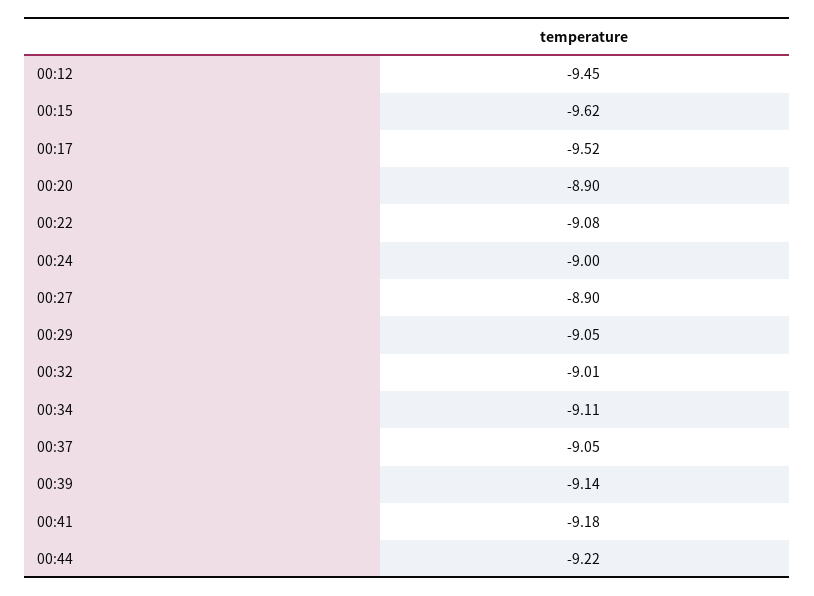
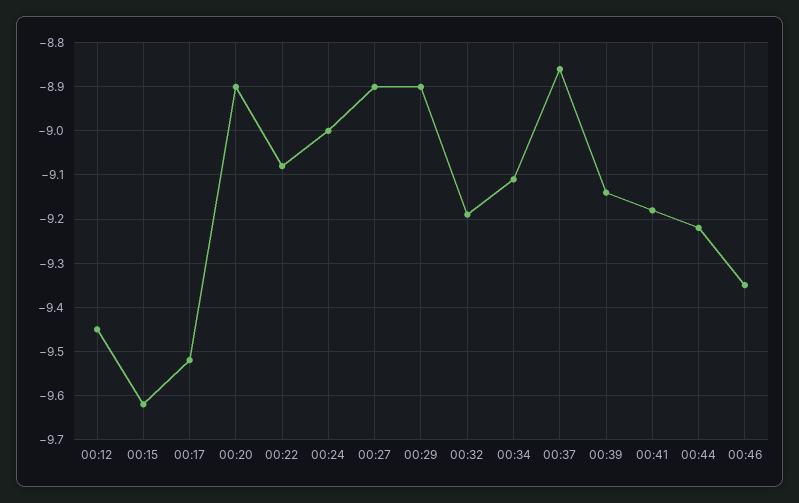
00:29: -9.05 -> -8.9
00:32: -9.01 -> -9.2
00:37: -9.05 -> -8.85
00:46: none -> -9.35

